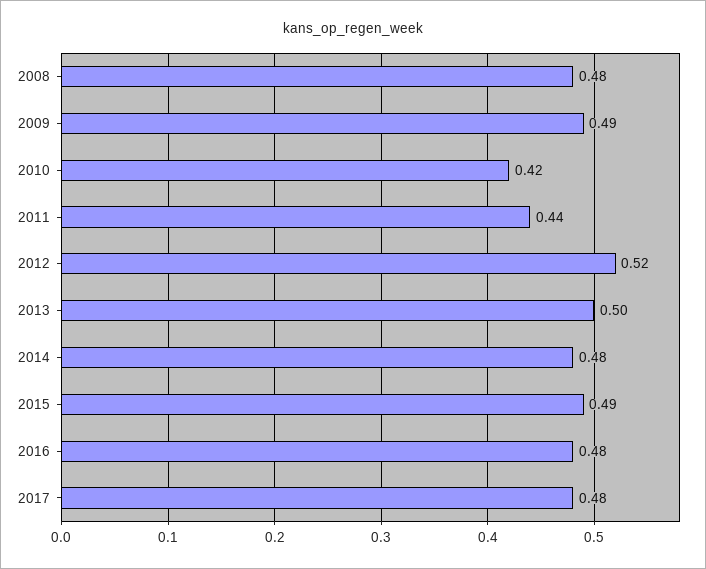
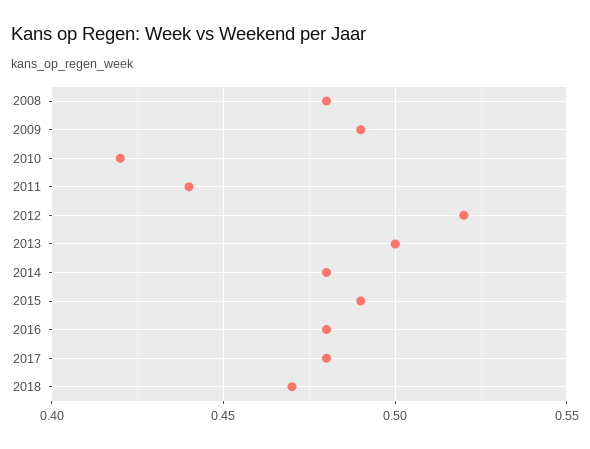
2018: none -> 0.47

